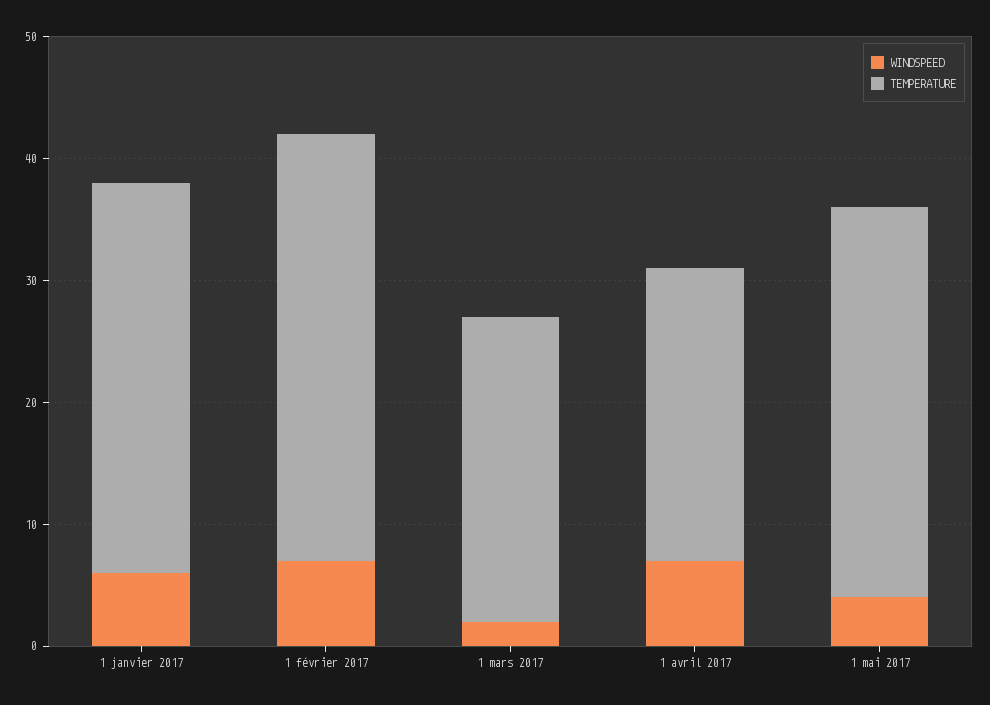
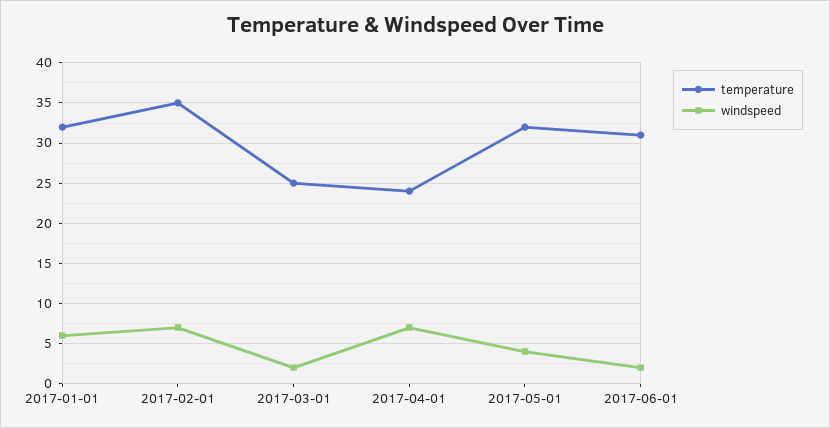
TEMPERATURE, 2017-06-01: none -> 31
WINDSPEED, 2017-06-01: none -> 2

